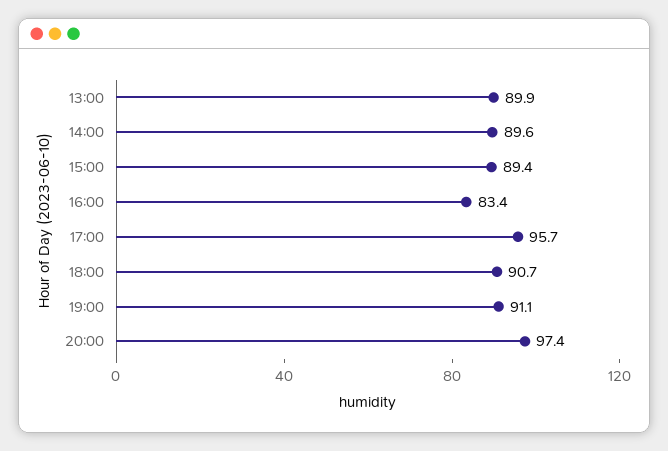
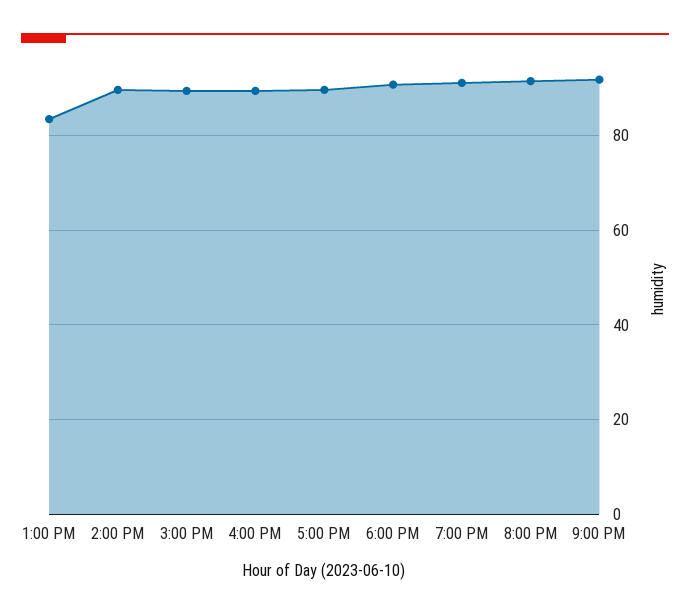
13:00: 89.9 -> 84
16:00: 83.4 -> 90
17:00: 95.7 -> 90
20:00: 97.4 -> 92
9:00 PM: none -> 92

